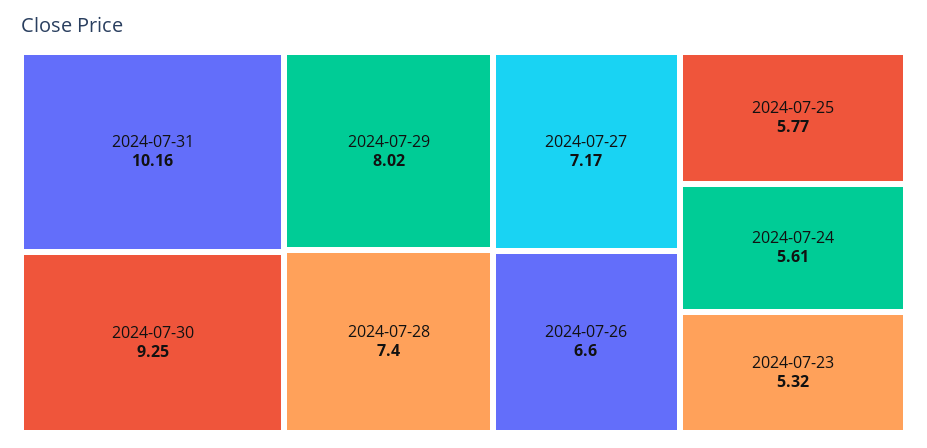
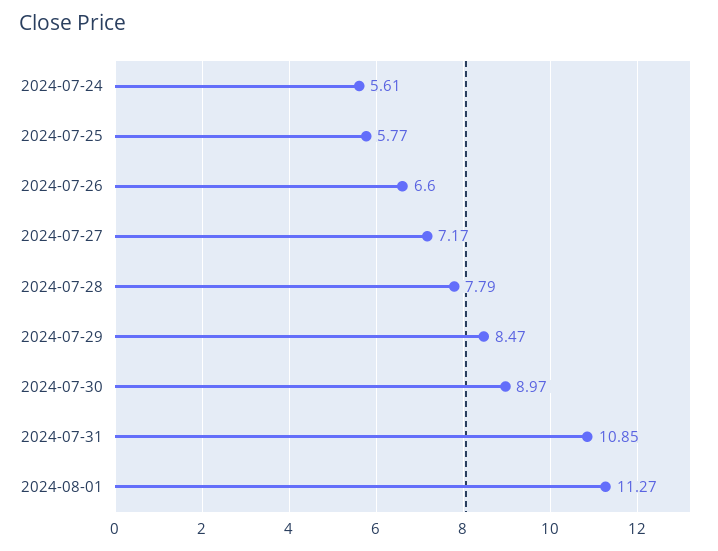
2024-07-31: 10.16 -> 10.85
2024-07-30: 9.25 -> 8.97
2024-07-29: 8.02 -> 8.47
2024-07-28: 7.4 -> 7.79
2024-07-23: 5.32 -> none
2024-08-01: none -> 11.27

